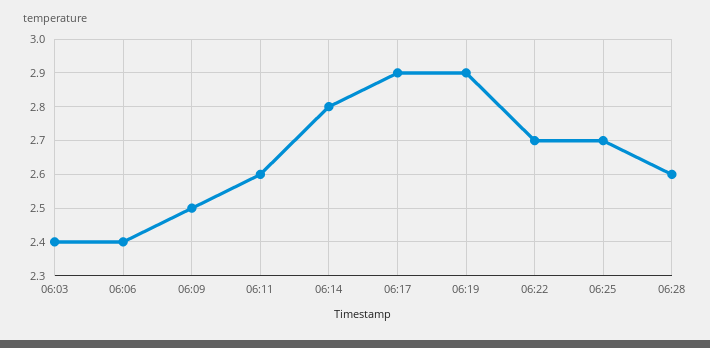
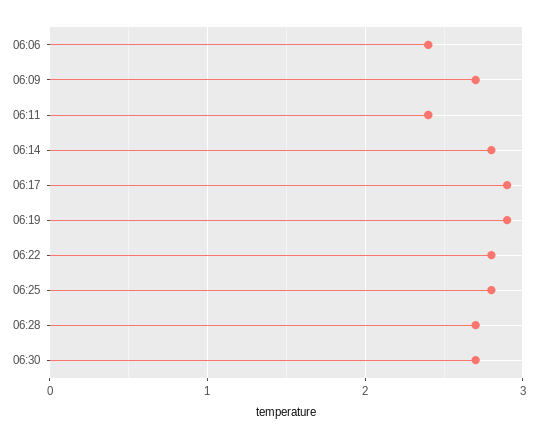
06:03: 2.4 -> none
06:09: 2.5 -> 2.7
06:11: 2.6 -> 2.4
06:22: 2.7 -> 2.8
06:25: 2.7 -> 2.8
06:28: 2.6 -> 2.7
06:30: none -> 2.7

